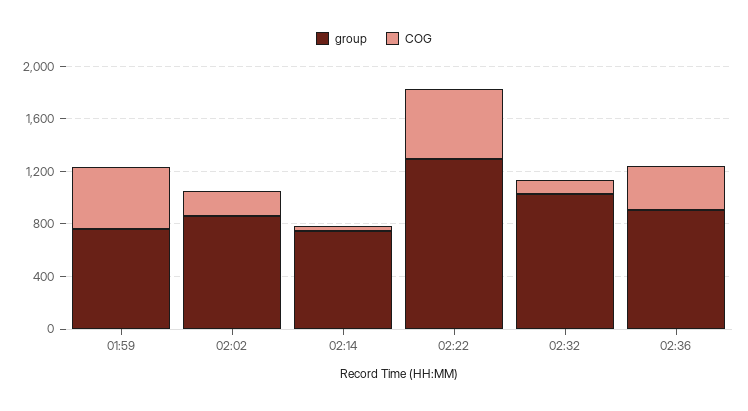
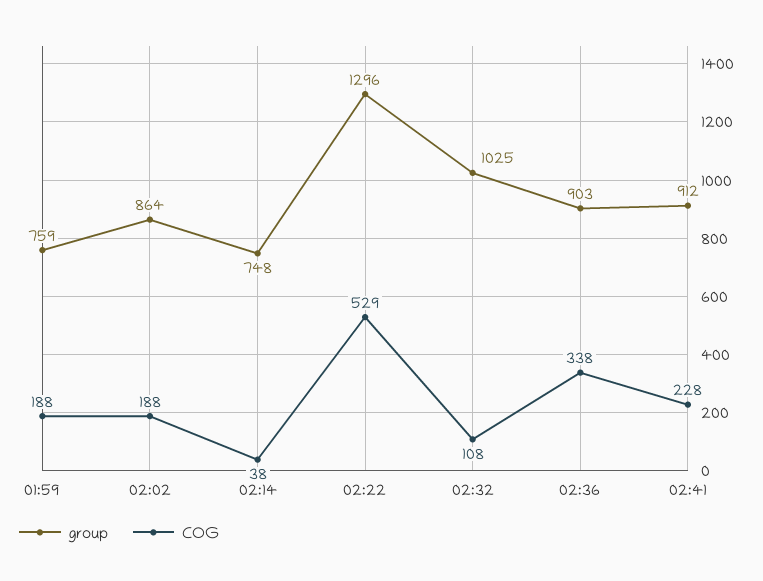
COG, 01:59: 500 -> 188
group, 02:41: none -> 912
COG, 02:41: none -> 228

